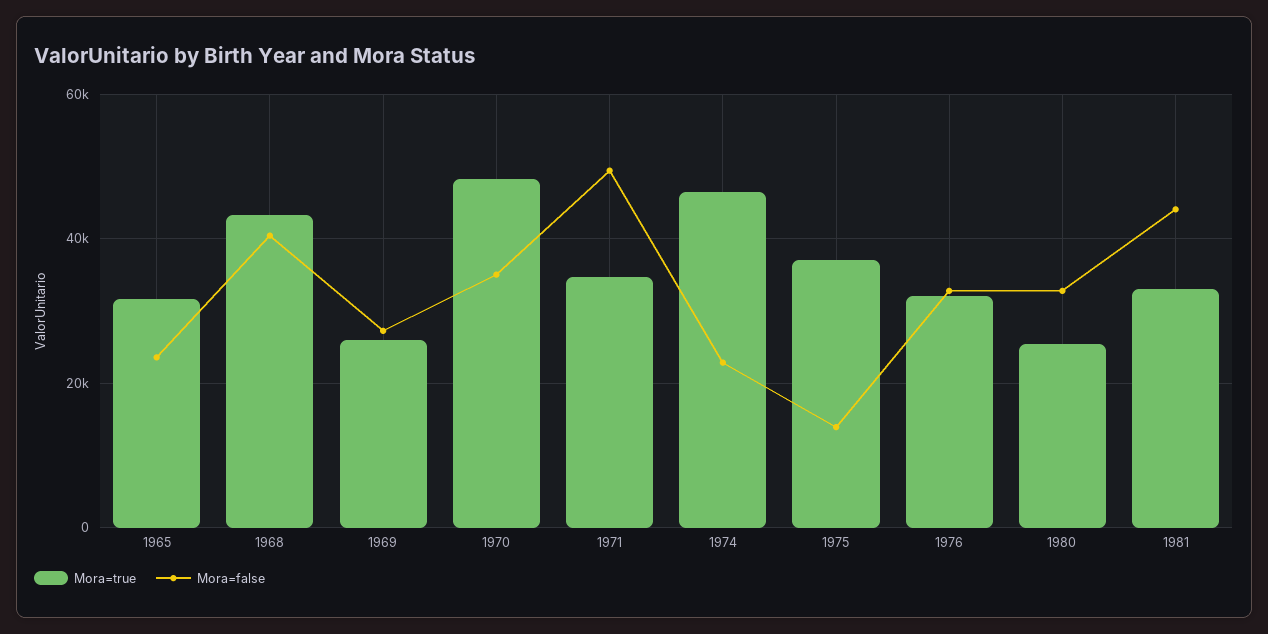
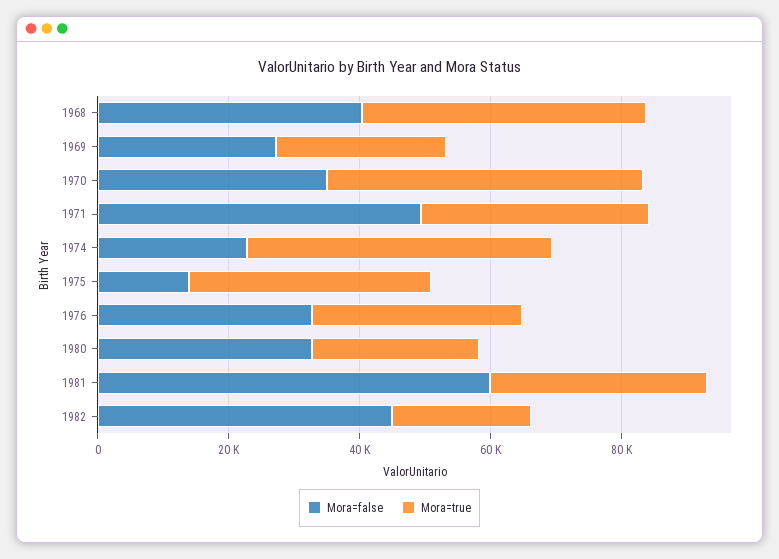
Mora=true, 1965: 32000 -> none
Mora=false, 1965: 24000 -> none
Mora=false, 1981: 44000 -> 60000
Mora=false, 1982: none -> 45000
Mora=true, 1982: none -> 20000

